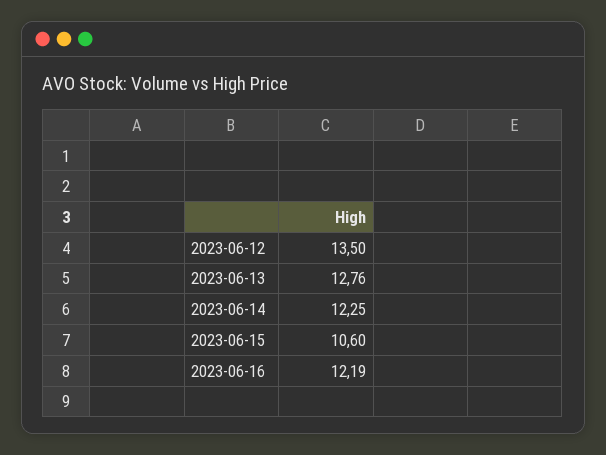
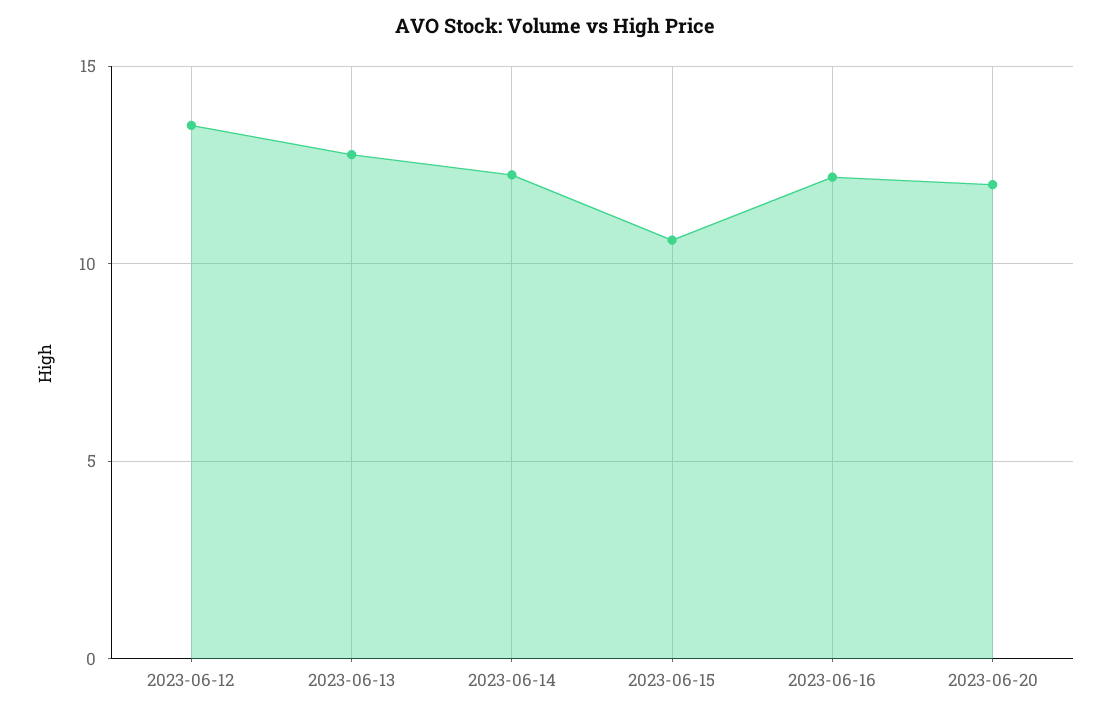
2023-06-20: none -> 12

